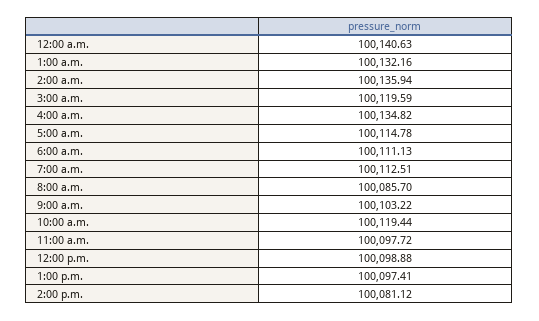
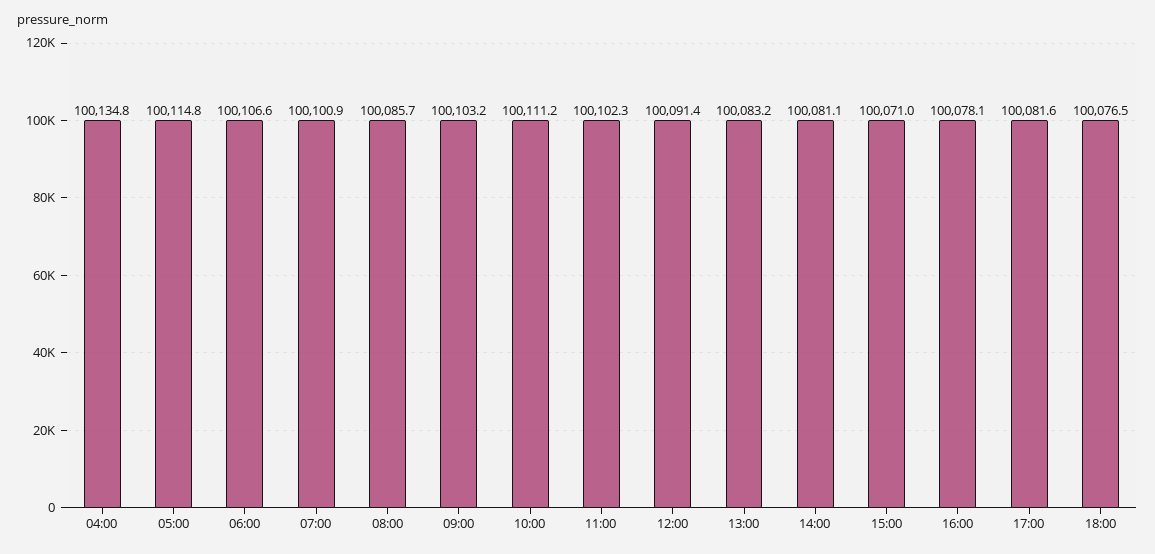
12:00 a.m.: 100140.63 -> none
1:00 a.m.: 100132.16 -> none
2:00 a.m.: 100135.94 -> none
3:00 a.m.: 100119.59 -> none
6:00 a.m.: 100111.13 -> 100106.6
7:00 a.m.: 100112.51 -> 100100.9
10:00 a.m.: 100119.44 -> 100111.2
11:00 a.m.: 100097.72 -> 100102.3
12:00 p.m.: 100098.88 -> 100091.4
1:00 p.m.: 100097.41 -> 100083.2
15:00: none -> 100071
16:00: none -> 100078.1
17:00: none -> 100081.6
18:00: none -> 100076.5

